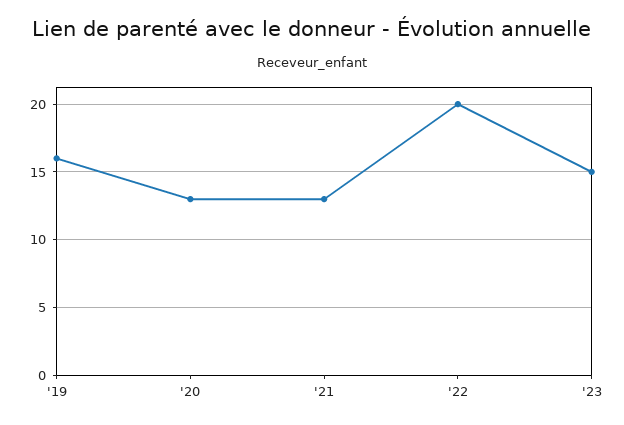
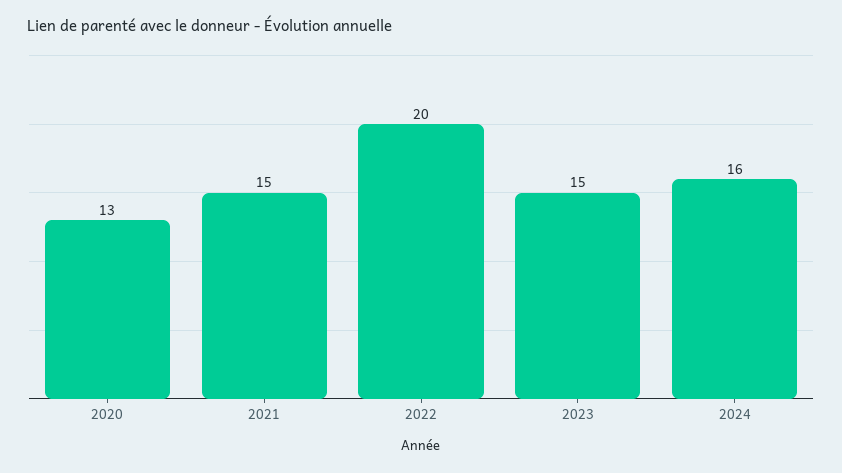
'19: 16 -> none
'21: 13 -> 15
2024: none -> 16

